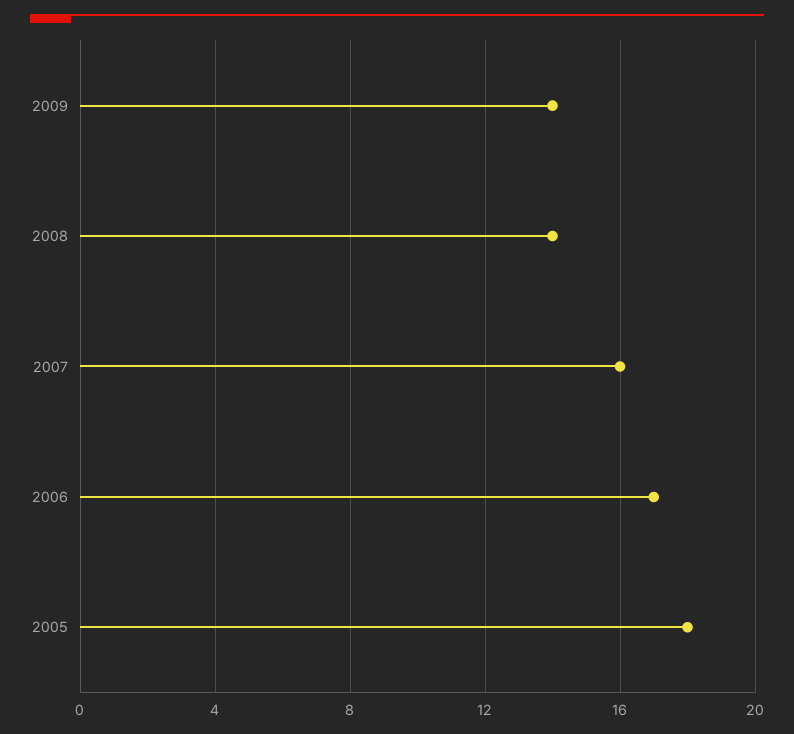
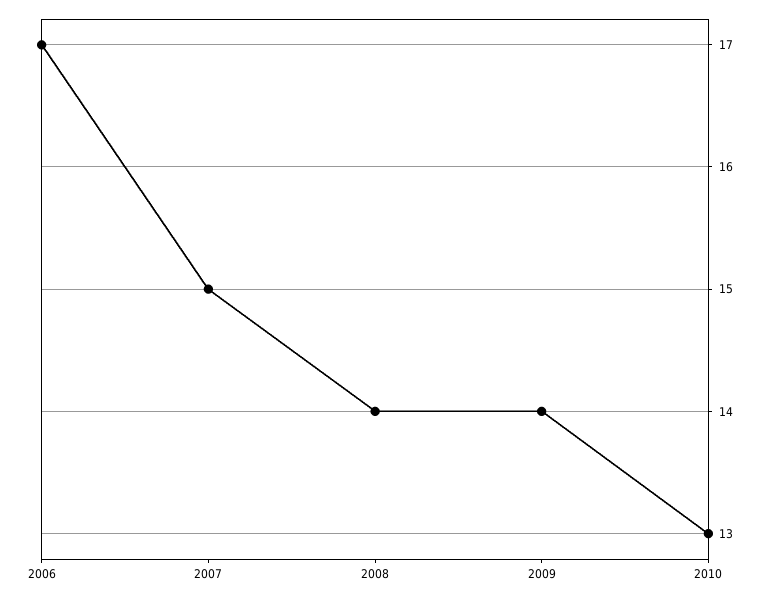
2007: 16 -> 15
2005: 18 -> none
2010: none -> 13

